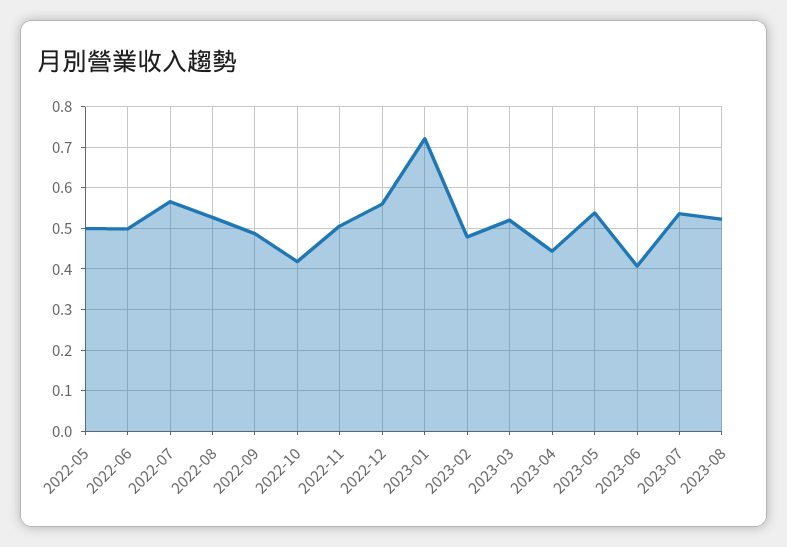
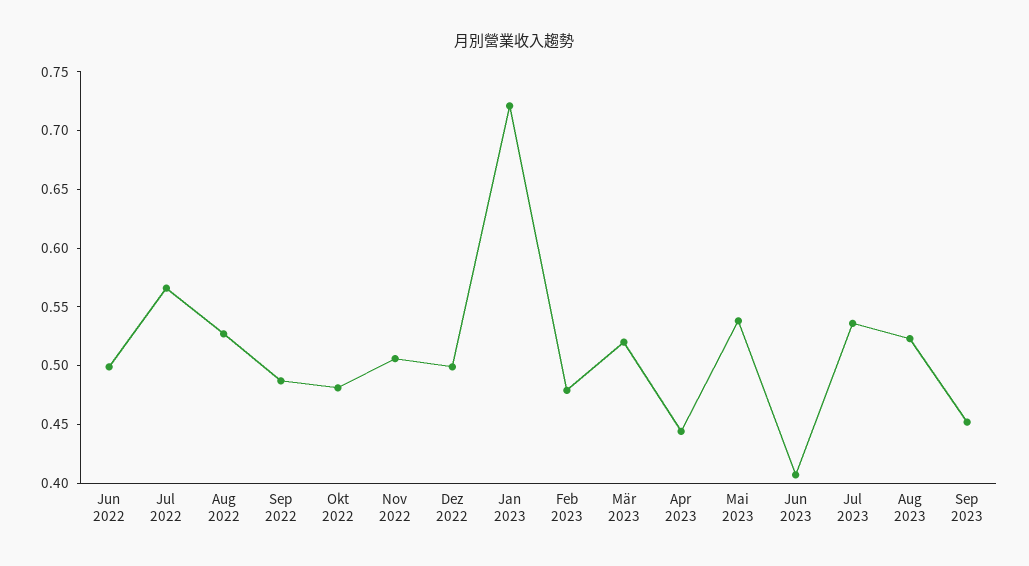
2022-05: 0.5 -> none
2022-10: 0.42 -> 0.48
2022-12: 0.56 -> 0.5
Sep 2023: none -> 0.45

